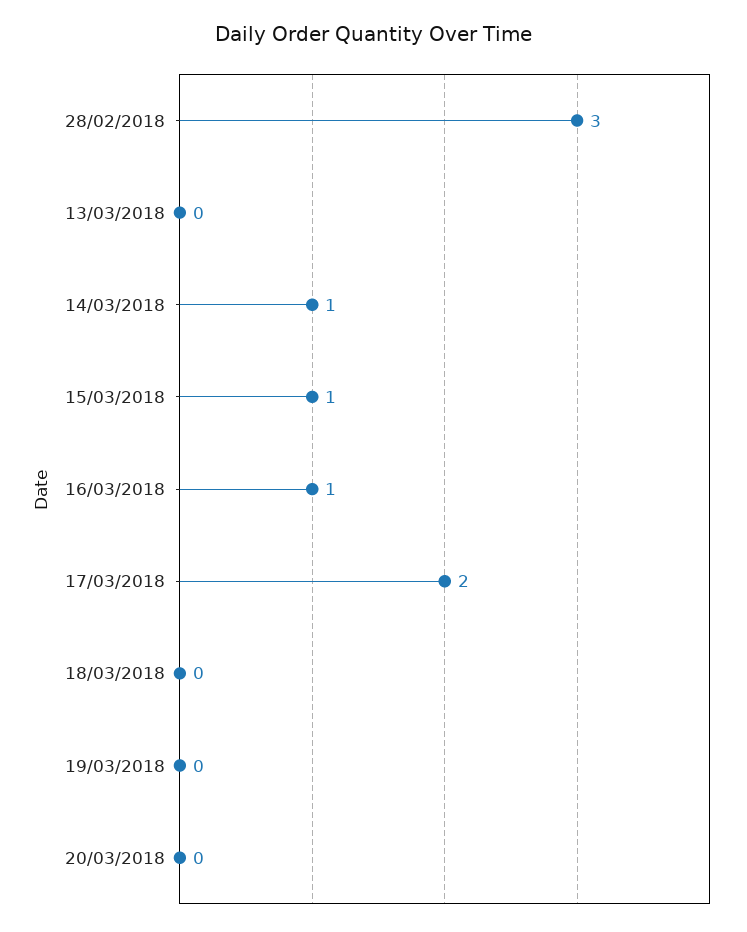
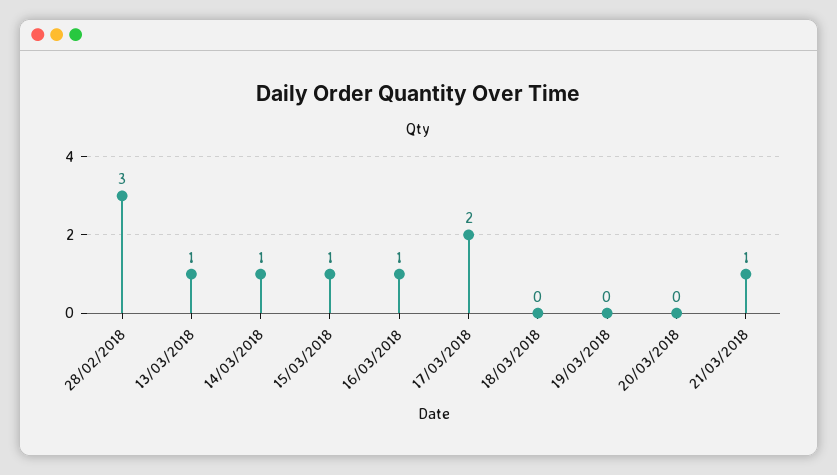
13/03/2018: 0 -> 1
21/03/2018: none -> 1

